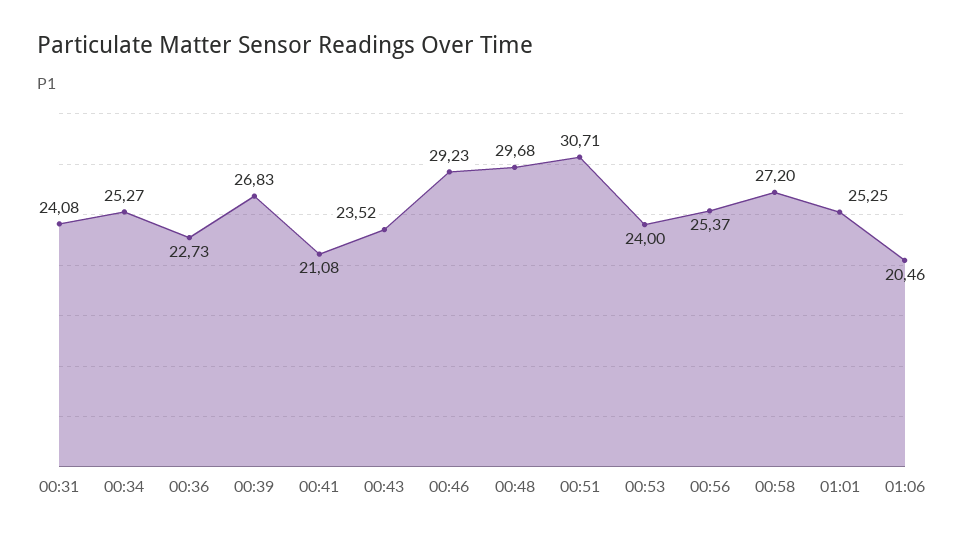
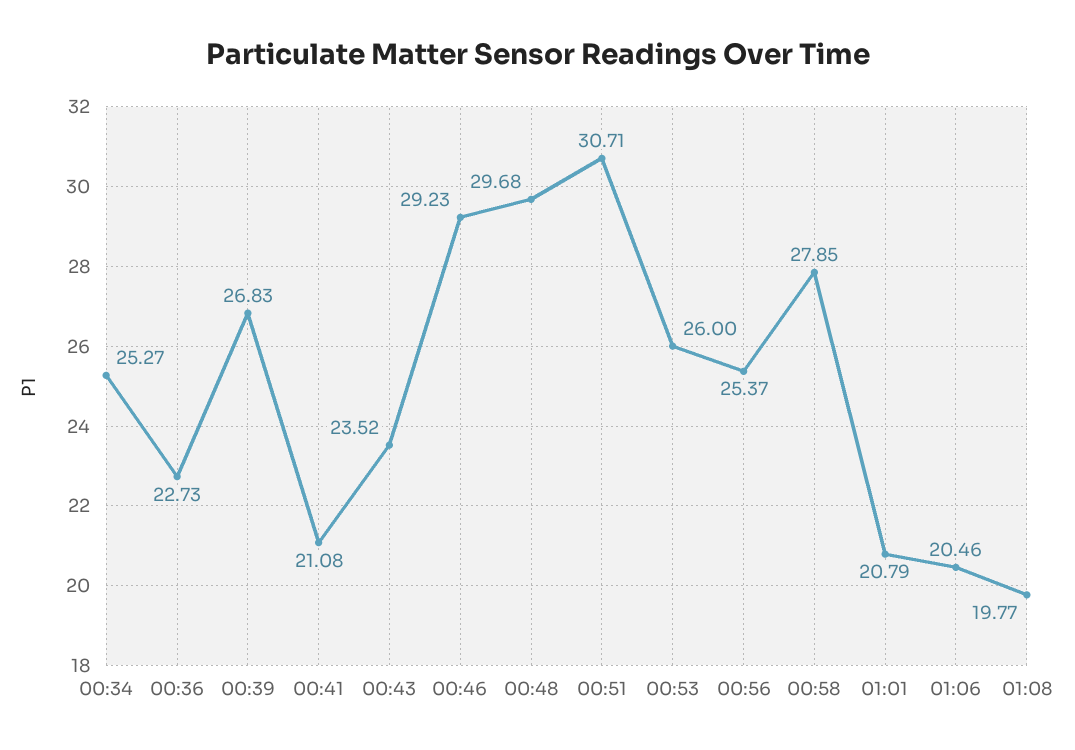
00:31: 24.08 -> none
00:53: 24 -> 26
00:58: 27.2 -> 27.85
01:01: 25.25 -> 20.79
01:08: none -> 19.77

